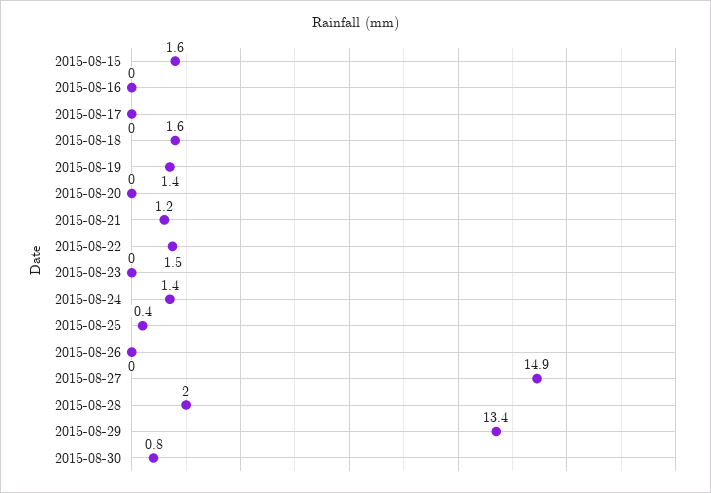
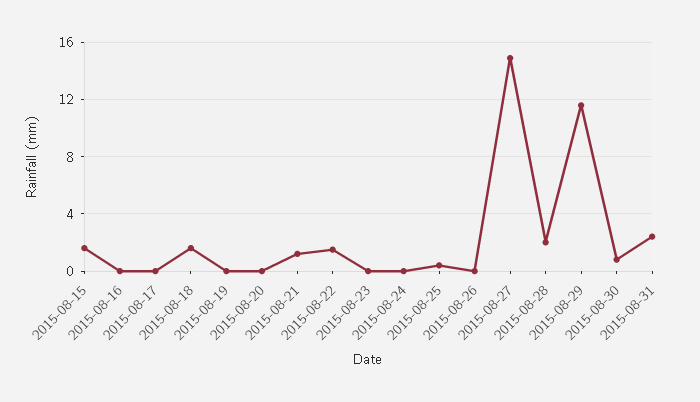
2015-08-19: 1.4 -> 0
2015-08-24: 1.4 -> 0
2015-08-29: 13.4 -> 11.5
2015-08-31: none -> 2.5

